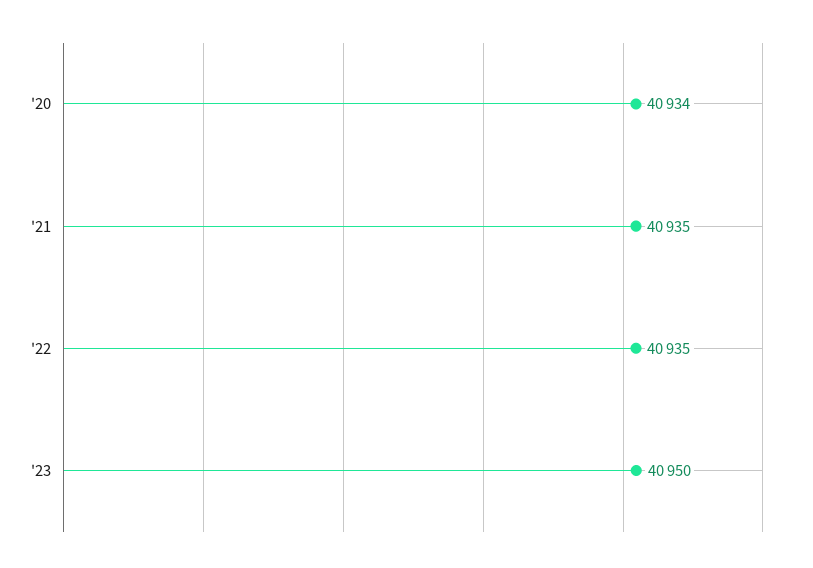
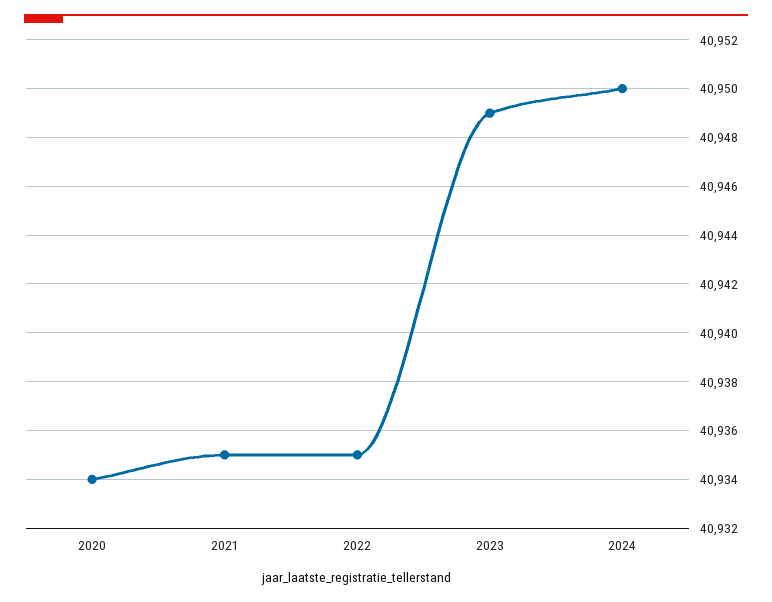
'23: 40950 -> 40949
2024: none -> 40950

